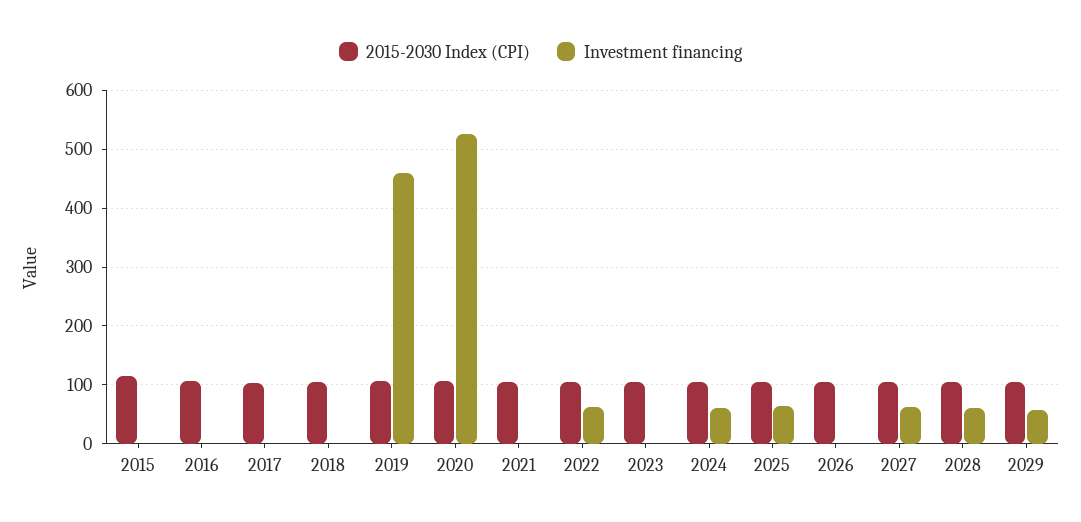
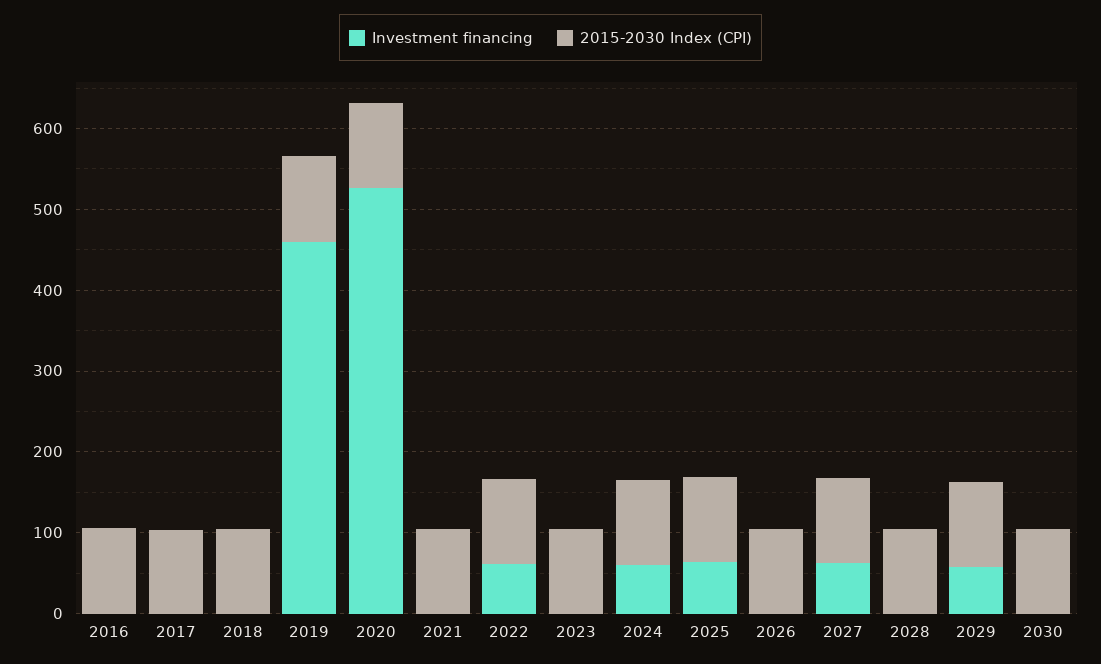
2015-2030 Index (CPI), 2015: 120 -> none
Investment financing, 2015: 0 -> none
Investment financing, 2028: 60 -> 0
Investment financing, 2030: none -> 0
2015-2030 Index (CPI), 2030: none -> 100

